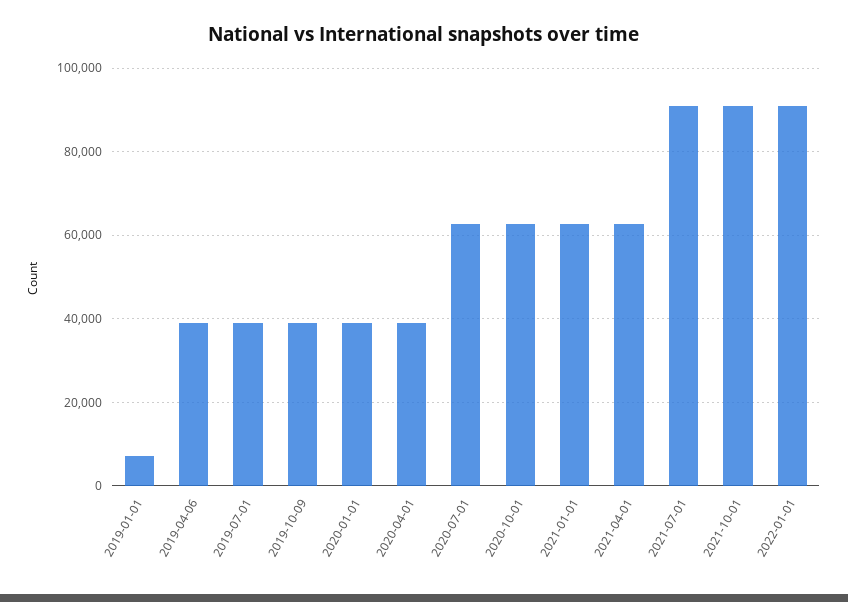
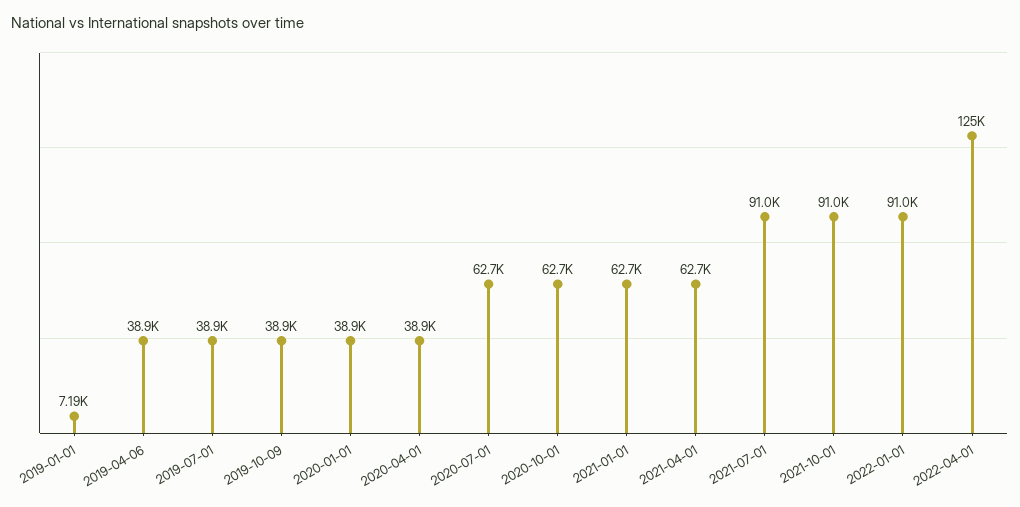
2022-04-01: none -> 125000

